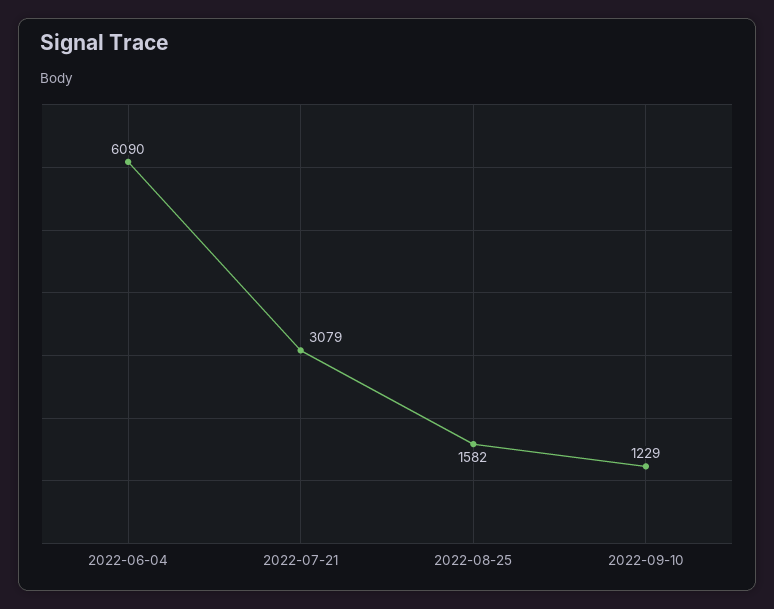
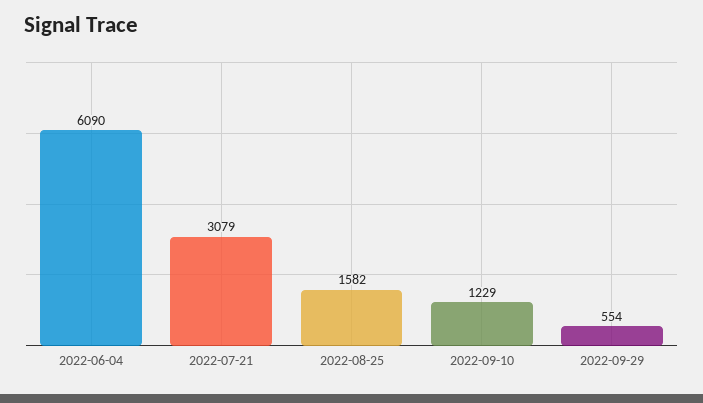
2022-09-29: none -> 554

